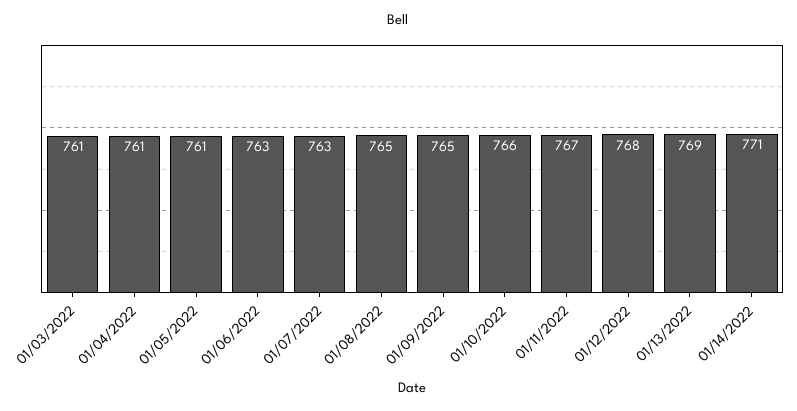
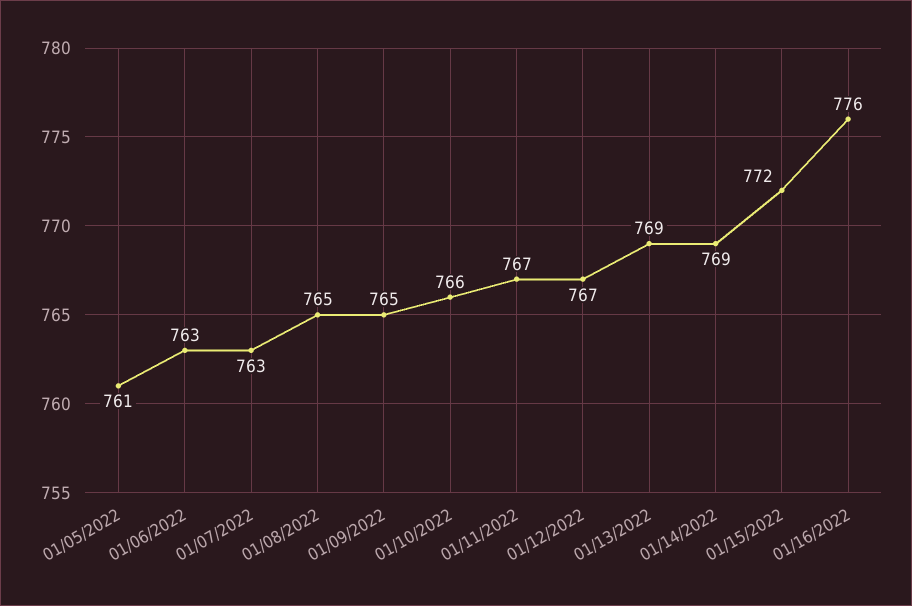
01/03/2022: 761 -> none
01/04/2022: 761 -> none
01/12/2022: 768 -> 767
01/14/2022: 771 -> 769
01/15/2022: none -> 772
01/16/2022: none -> 776

